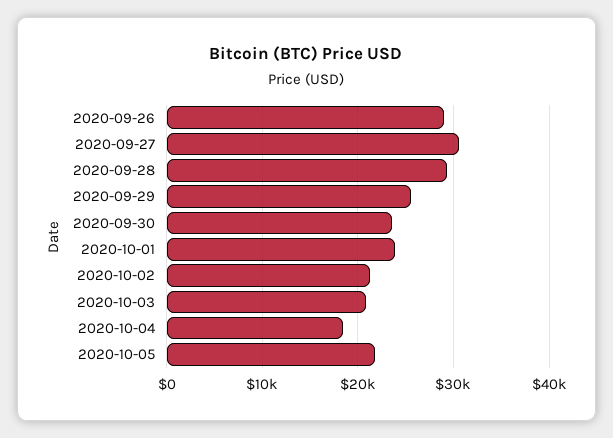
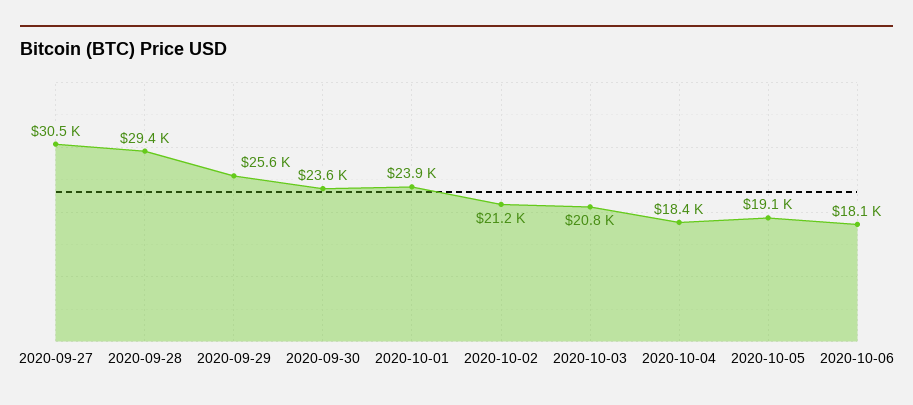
2020-09-26: 29000 -> none
2020-10-05: 22000 -> 19100
2020-10-06: none -> 18100

